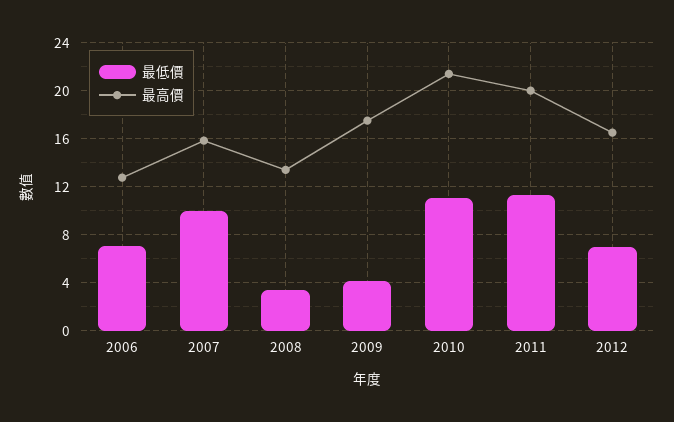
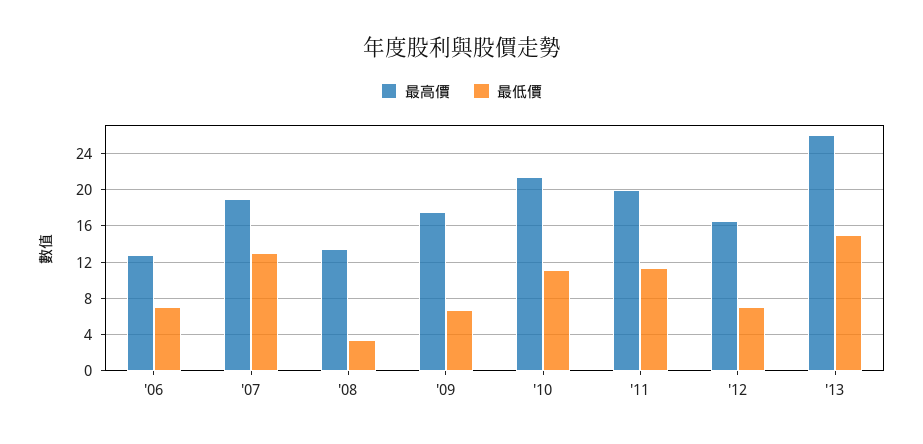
最低價, 2007: 10 -> 13
最高價, 2007: 16 -> 19
最低價, 2009: 4 -> 7
最高價, '13: none -> 26
最低價, '13: none -> 15

